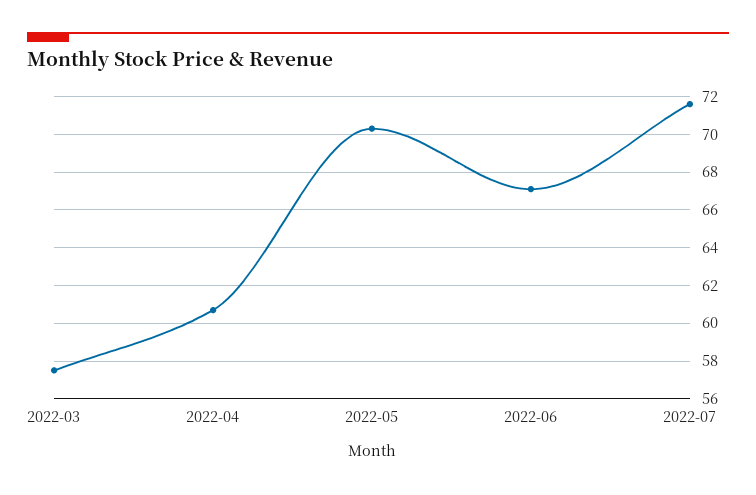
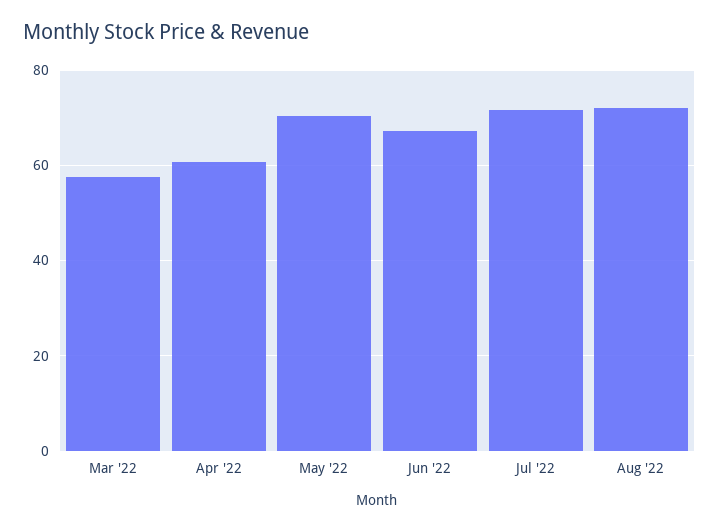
Aug '22: none -> 72

